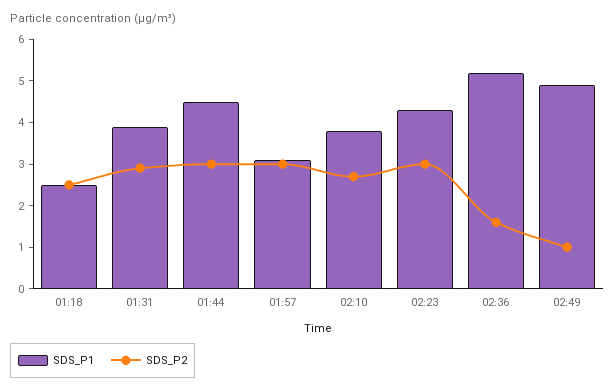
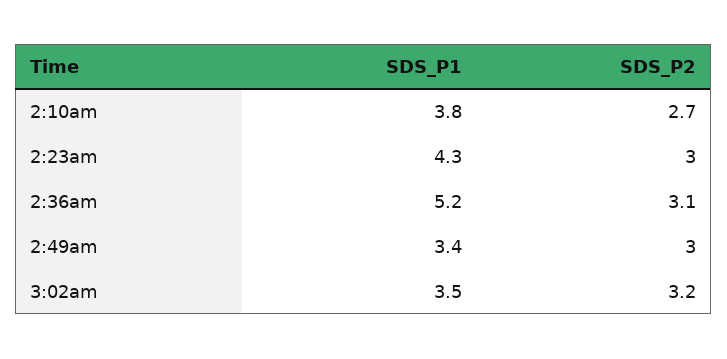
SDS_P1, 01:18: 2.5 -> none
SDS_P2, 01:18: 2.5 -> none
SDS_P1, 01:31: 4 -> none
SDS_P2, 01:31: 3 -> none
SDS_P1, 01:44: 4.5 -> none
SDS_P2, 01:44: 3 -> none
SDS_P1, 01:57: 3 -> none
SDS_P2, 01:57: 3 -> none
SDS_P2, 02:36: 1.5 -> 3.1
SDS_P1, 02:49: 5 -> 3.4
SDS_P2, 02:49: 1 -> 3
SDS_P1, 3:02am: none -> 3.5
SDS_P2, 3:02am: none -> 3.2

